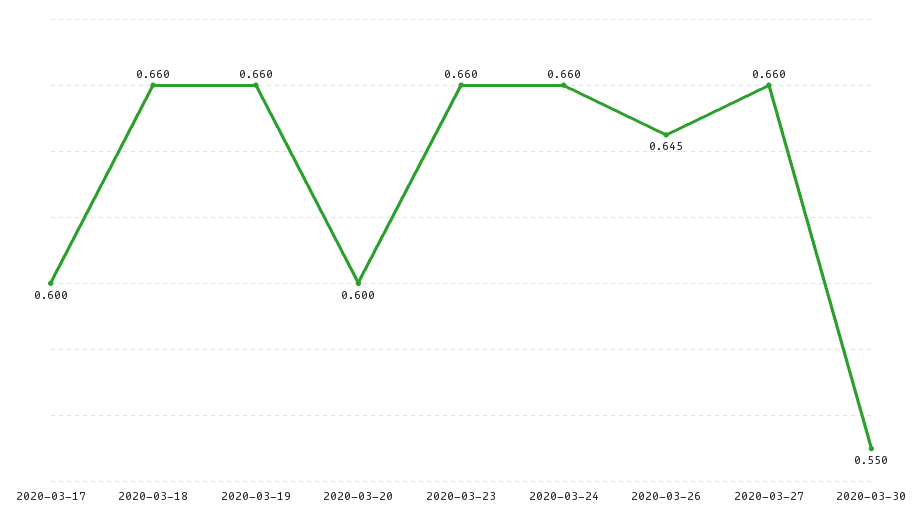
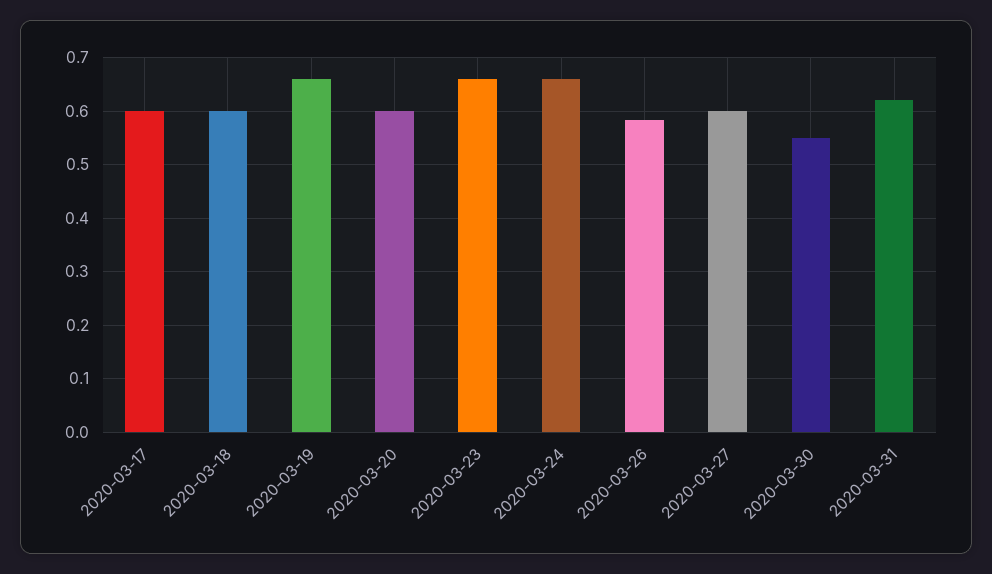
2020-03-18: 0.66 -> 0.6
2020-03-26: 0.645 -> 0.58
2020-03-27: 0.66 -> 0.6
2020-03-31: none -> 0.62

